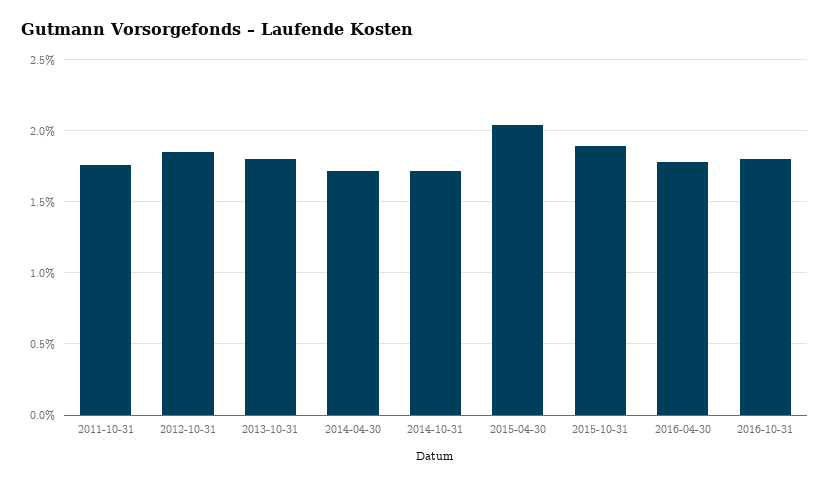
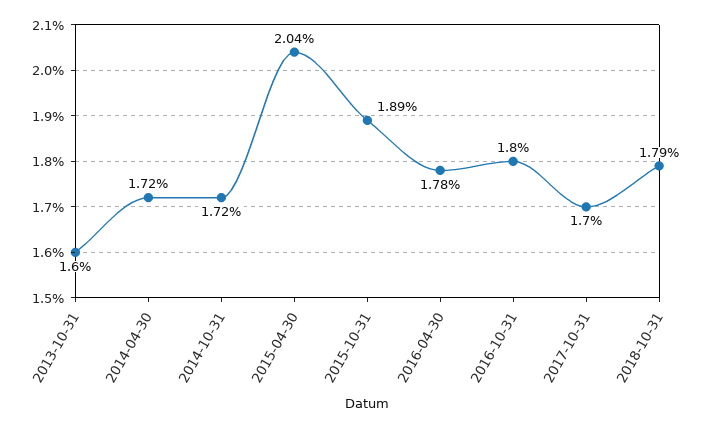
2011-10-31: 1.75 -> none
2012-10-31: 1.85 -> none
2013-10-31: 1.8 -> 1.6
2017-10-31: none -> 1.7
2018-10-31: none -> 1.79

